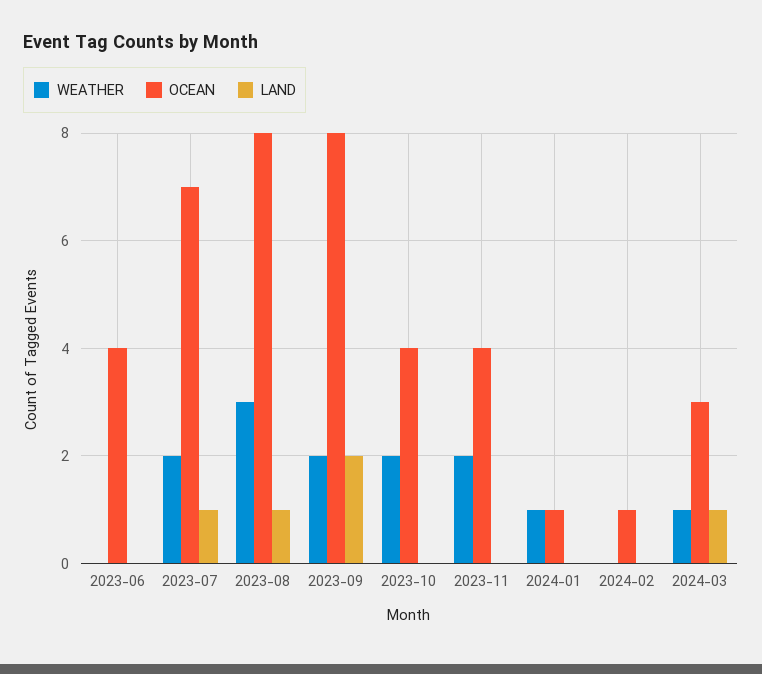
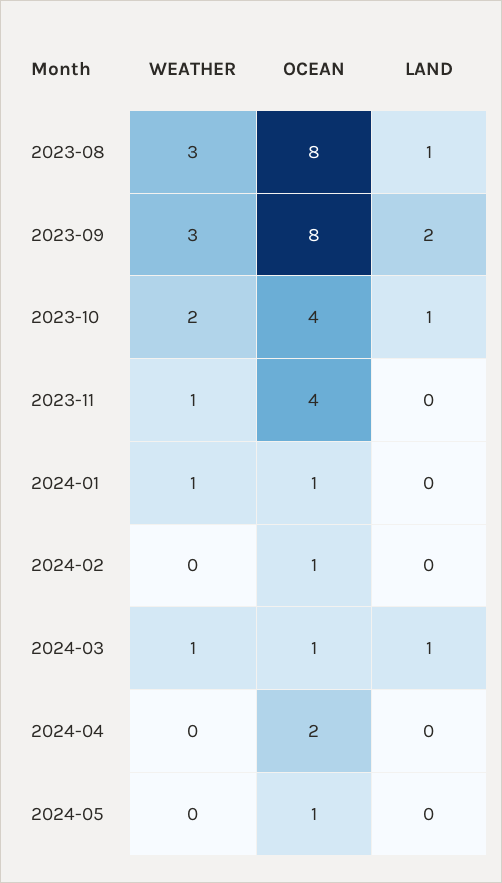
WEATHER, 2023-06: 0 -> none
OCEAN, 2023-06: 4 -> none
LAND, 2023-06: 0 -> none
WEATHER, 2023-07: 2 -> none
OCEAN, 2023-07: 7 -> none
LAND, 2023-07: 1 -> none
WEATHER, 2023-09: 2 -> 3
LAND, 2023-10: 0 -> 1
WEATHER, 2023-11: 2 -> 1
OCEAN, 2024-03: 3 -> 1
WEATHER, 2024-04: none -> 0
OCEAN, 2024-04: none -> 2
LAND, 2024-04: none -> 0
WEATHER, 2024-05: none -> 0
OCEAN, 2024-05: none -> 1
LAND, 2024-05: none -> 0

